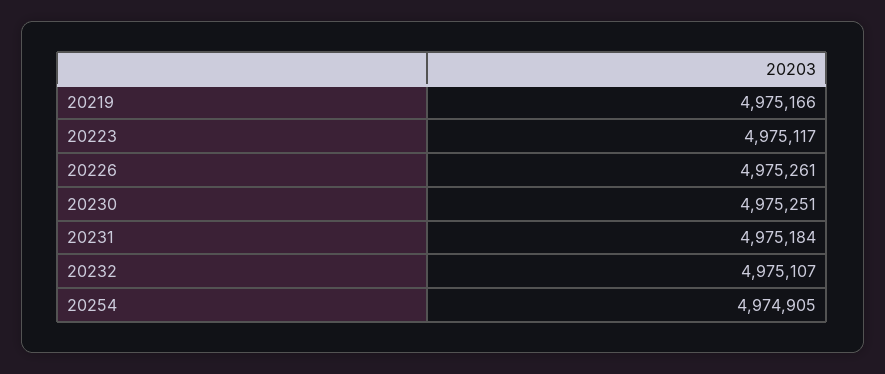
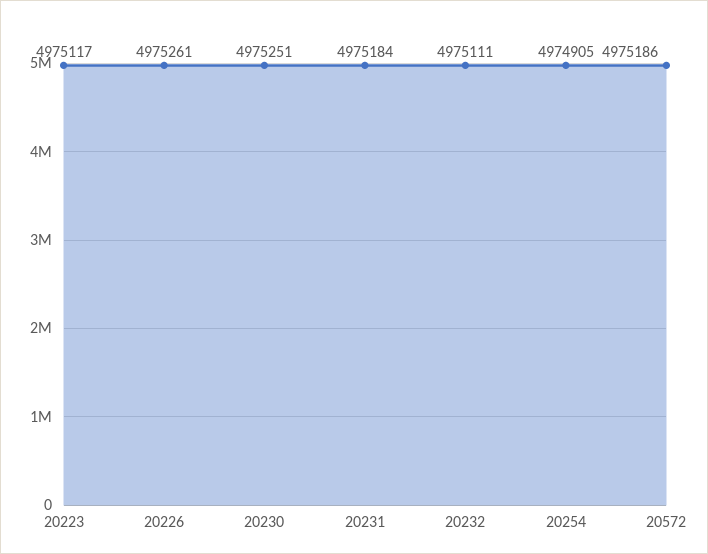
20219: 4975166 -> none
20232: 4975107 -> 4975111
20572: none -> 4975186

